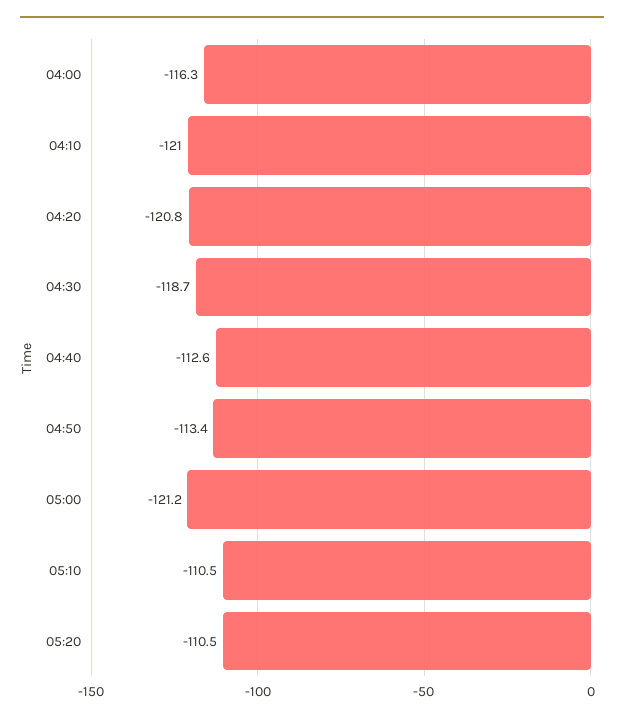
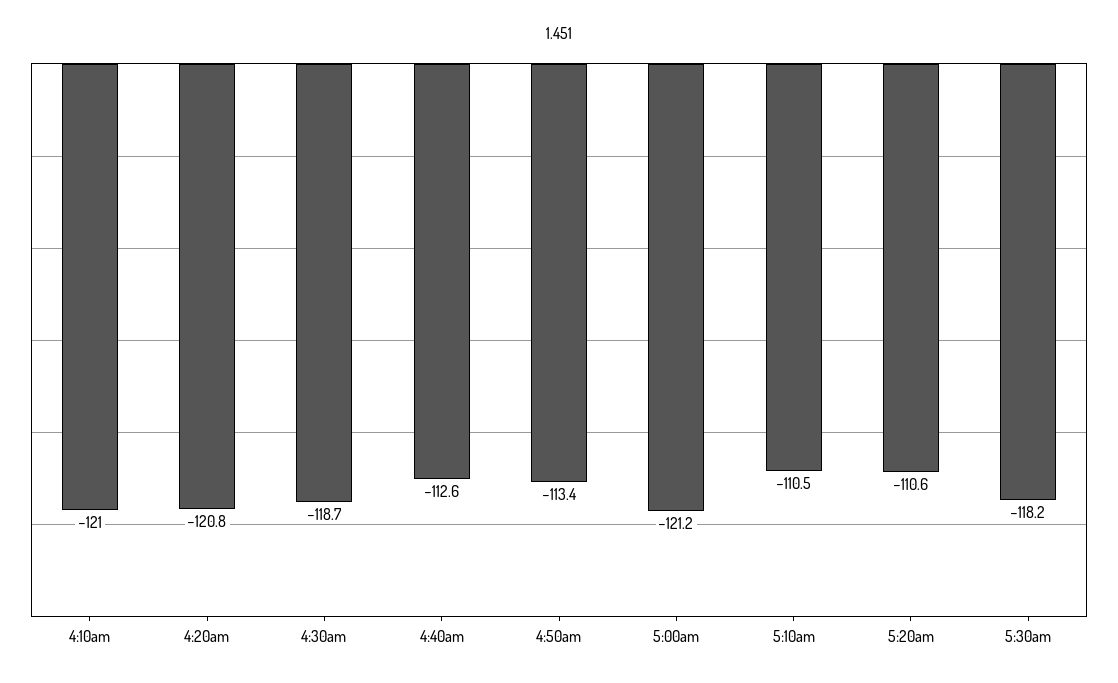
04:00: -116.3 -> none
05:20: -110.5 -> -110.6
5:30am: none -> -118.2

